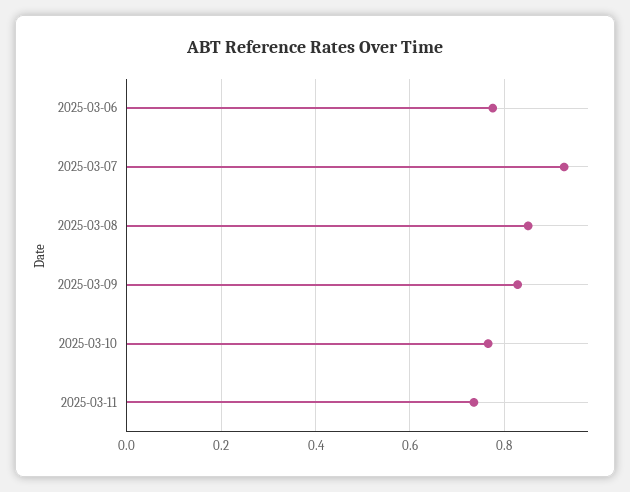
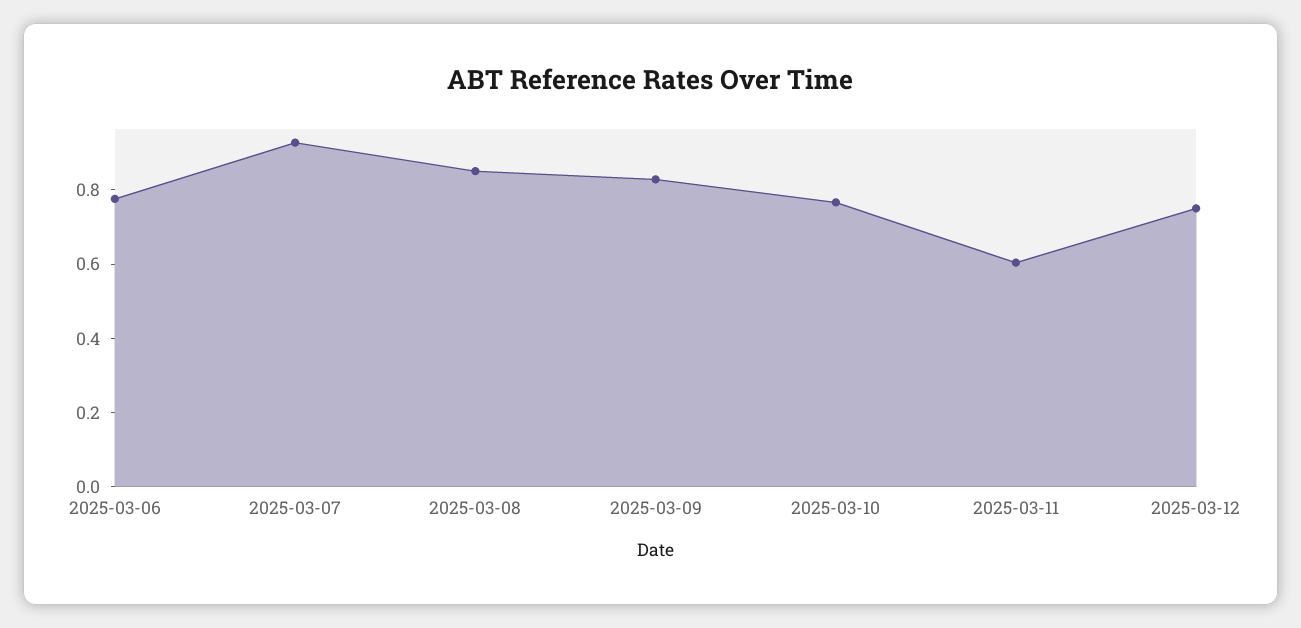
2025-03-11: 0.74 -> 0.6
2025-03-12: none -> 0.75

